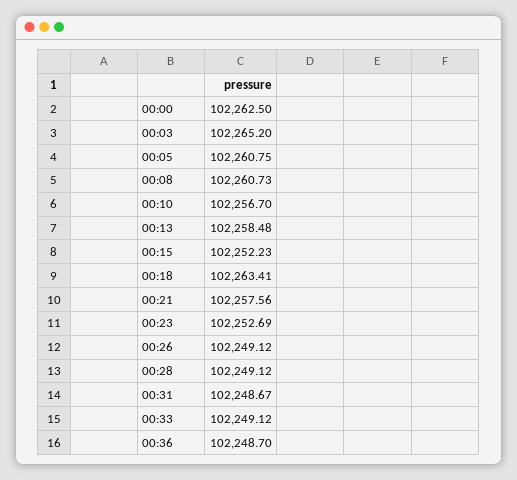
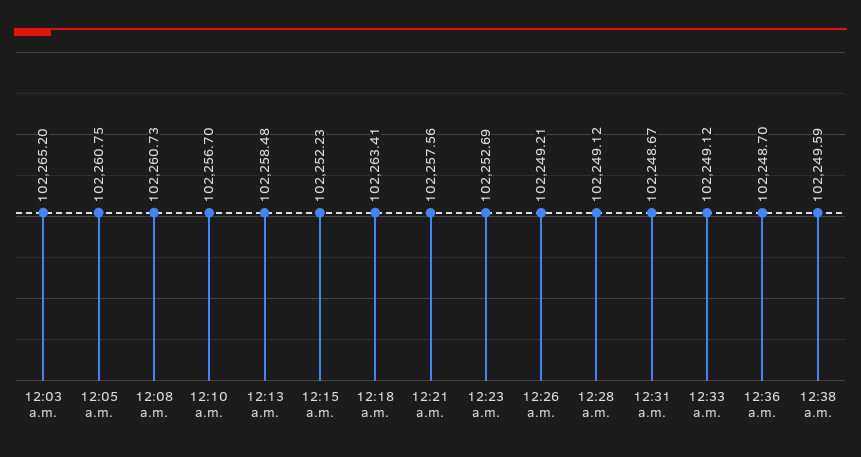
00:00: 102262.5 -> none
00:26: 102249.12 -> 102249.21
12:38 a.m.: none -> 102249.59

